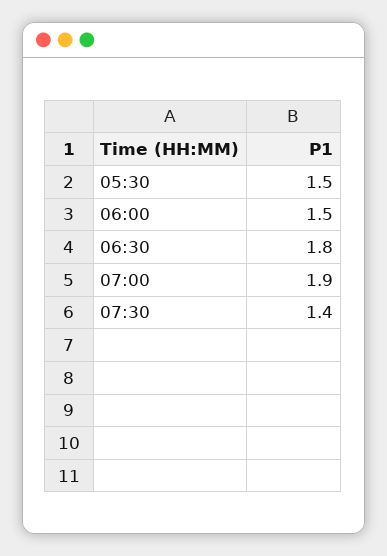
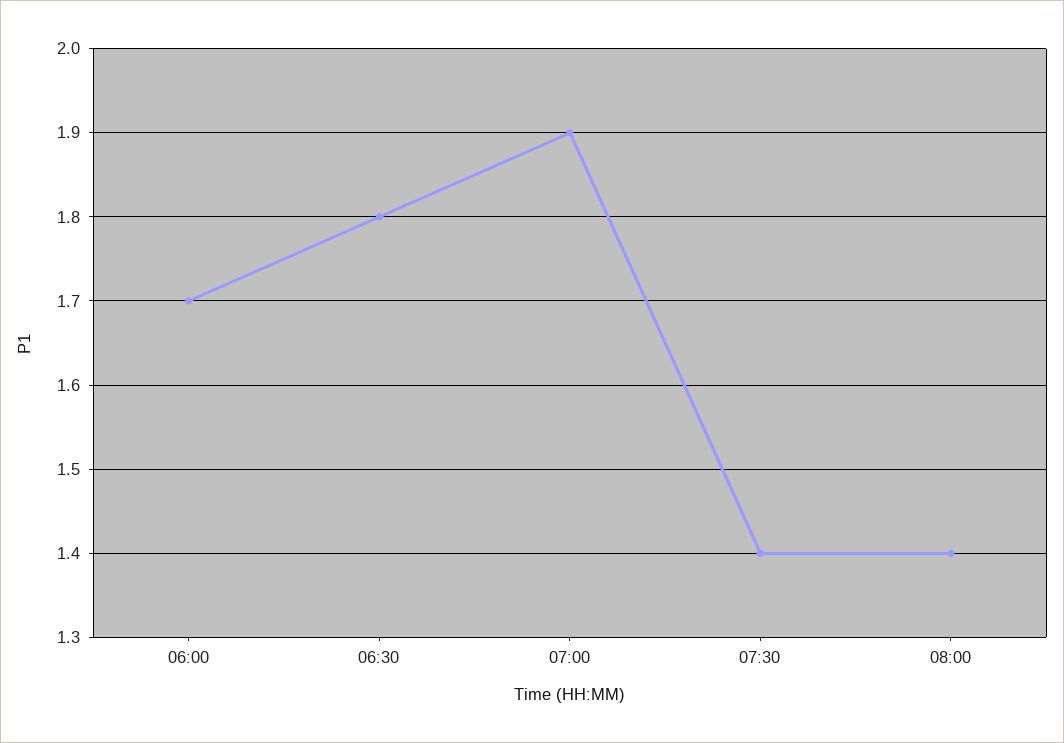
05:30: 1.5 -> none
06:00: 1.5 -> 1.7
08:00: none -> 1.4

